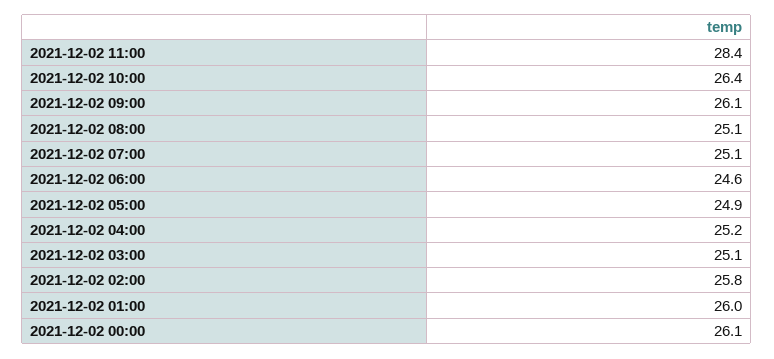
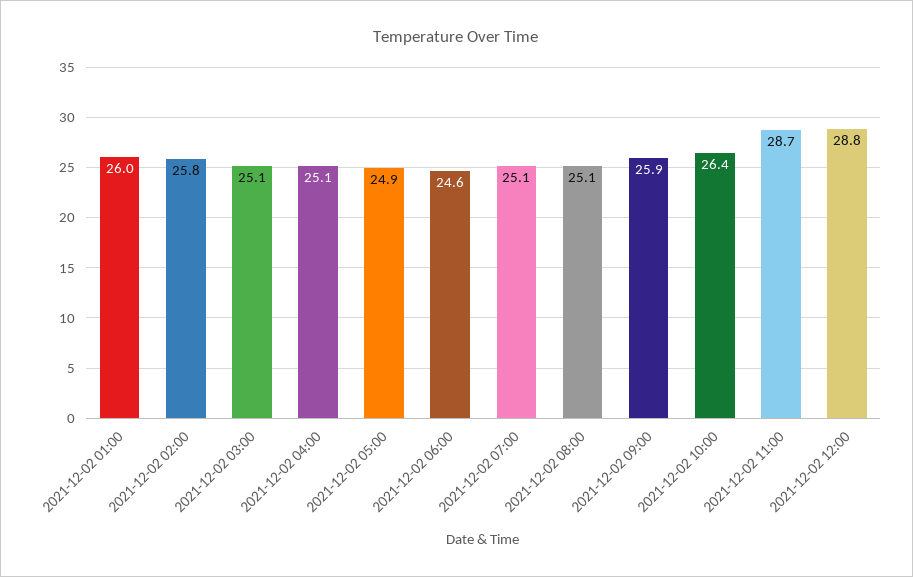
2021-12-02 11:00: 28.4 -> 28.7
2021-12-02 09:00: 26.1 -> 25.9
2021-12-02 04:00: 25.2 -> 25.1
2021-12-02 00:00: 26.1 -> none
2021-12-02 12:00: none -> 28.8

